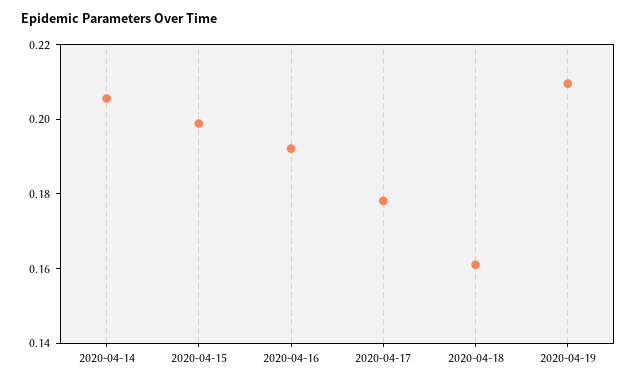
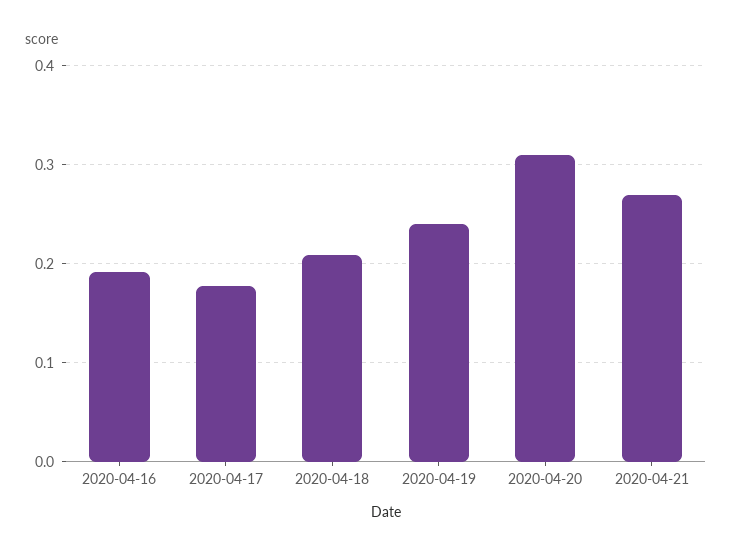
2020-04-14: 0.205 -> none
2020-04-15: 0.2 -> none
2020-04-18: 0.16 -> 0.21
2020-04-19: 0.21 -> 0.24
2020-04-20: none -> 0.31
2020-04-21: none -> 0.27

